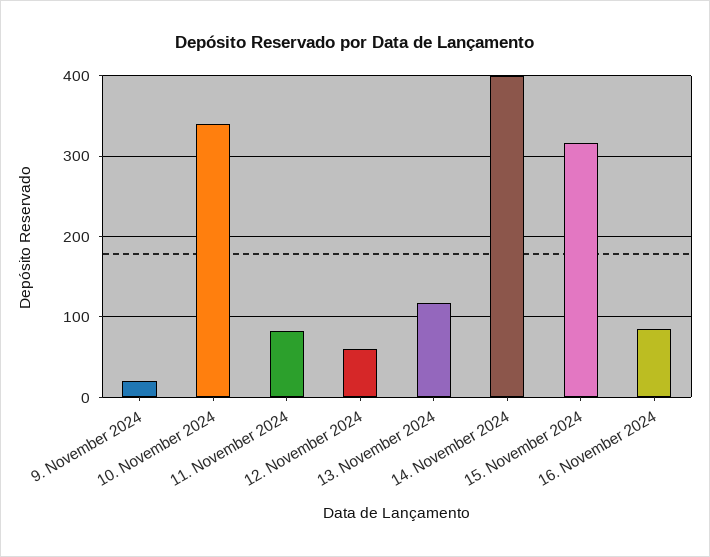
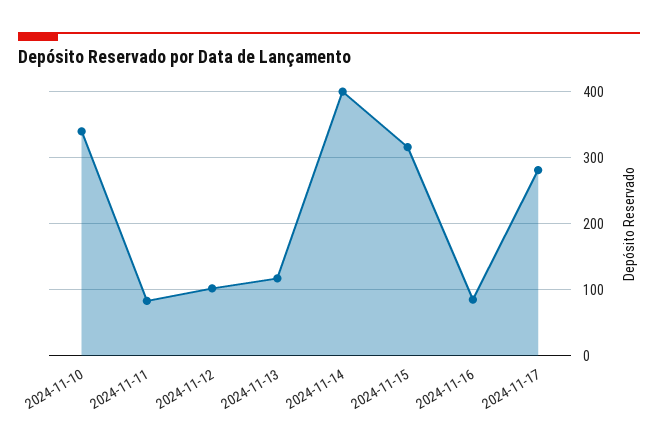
9. November 2024: 20 -> none
12. November 2024: 60 -> 100
2024-11-17: none -> 280

